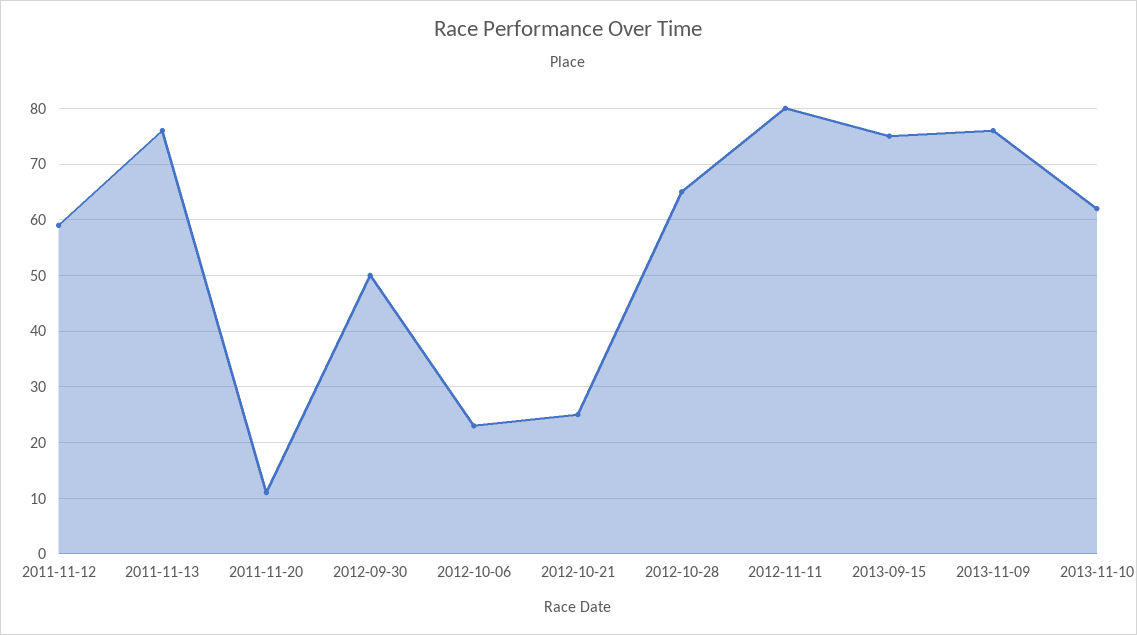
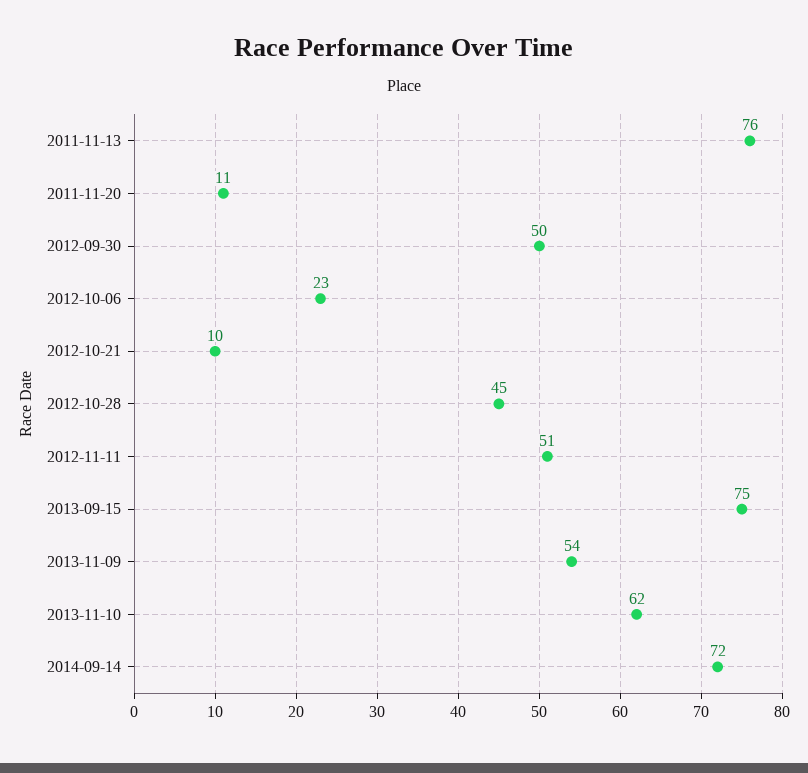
2011-11-12: 60 -> none
2012-10-21: 25 -> 10
2012-10-28: 65 -> 45
2012-11-11: 80 -> 51
2013-11-09: 75 -> 54
2014-09-14: none -> 72

